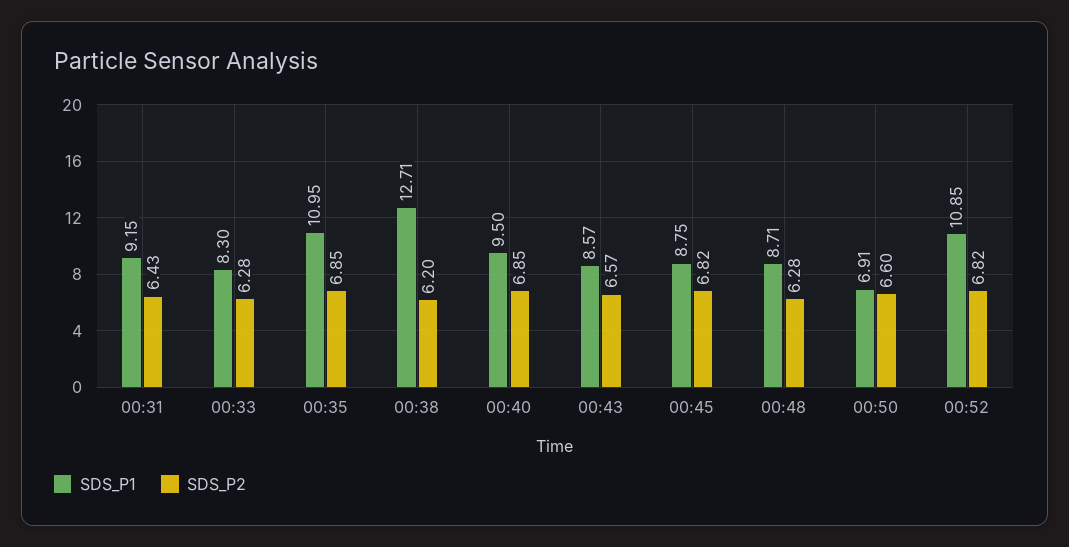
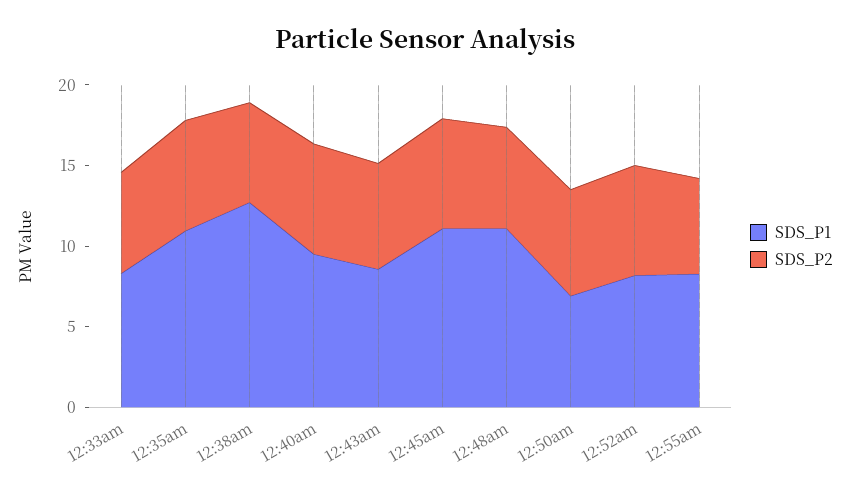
SDS_P1, 00:31: 9.15 -> none
SDS_P2, 00:31: 6.43 -> none
SDS_P1, 00:45: 8.75 -> 11
SDS_P1, 00:48: 8.71 -> 11
SDS_P1, 00:52: 10.85 -> 8
SDS_P1, 12:55am: none -> 8
SDS_P2, 12:55am: none -> 6

